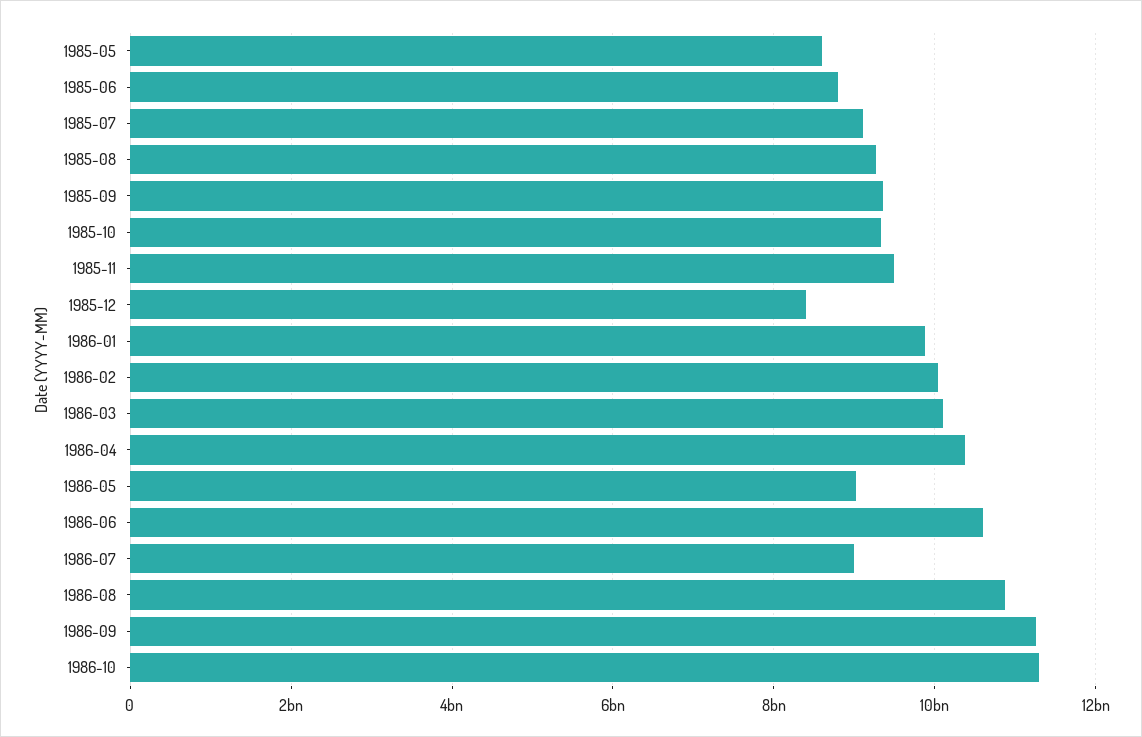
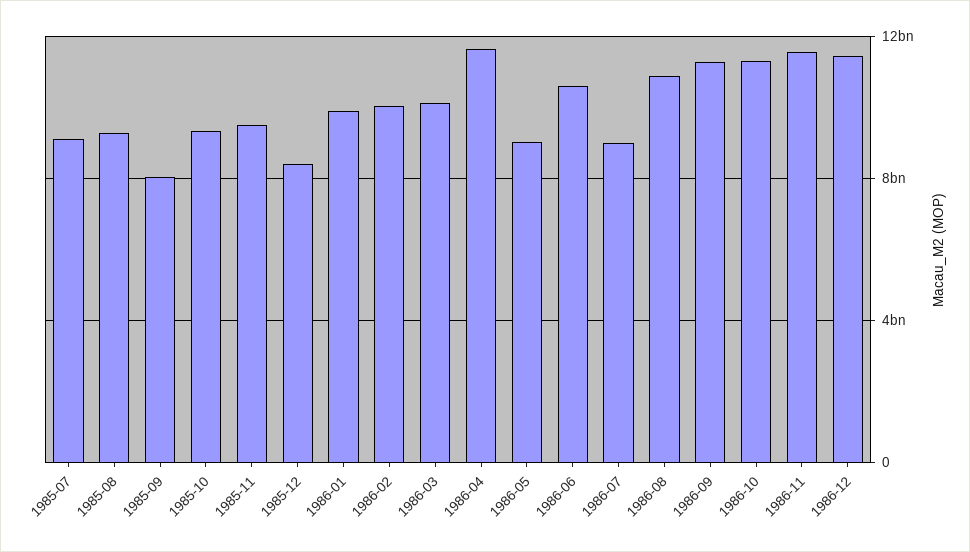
1985-05: 8600000000 -> none
1985-06: 8800000000 -> none
1985-09: 9400000000 -> 8000000000
1986-04: 10400000000 -> 11500000000
1986-11: none -> 11500000000
1986-12: none -> 11500000000

